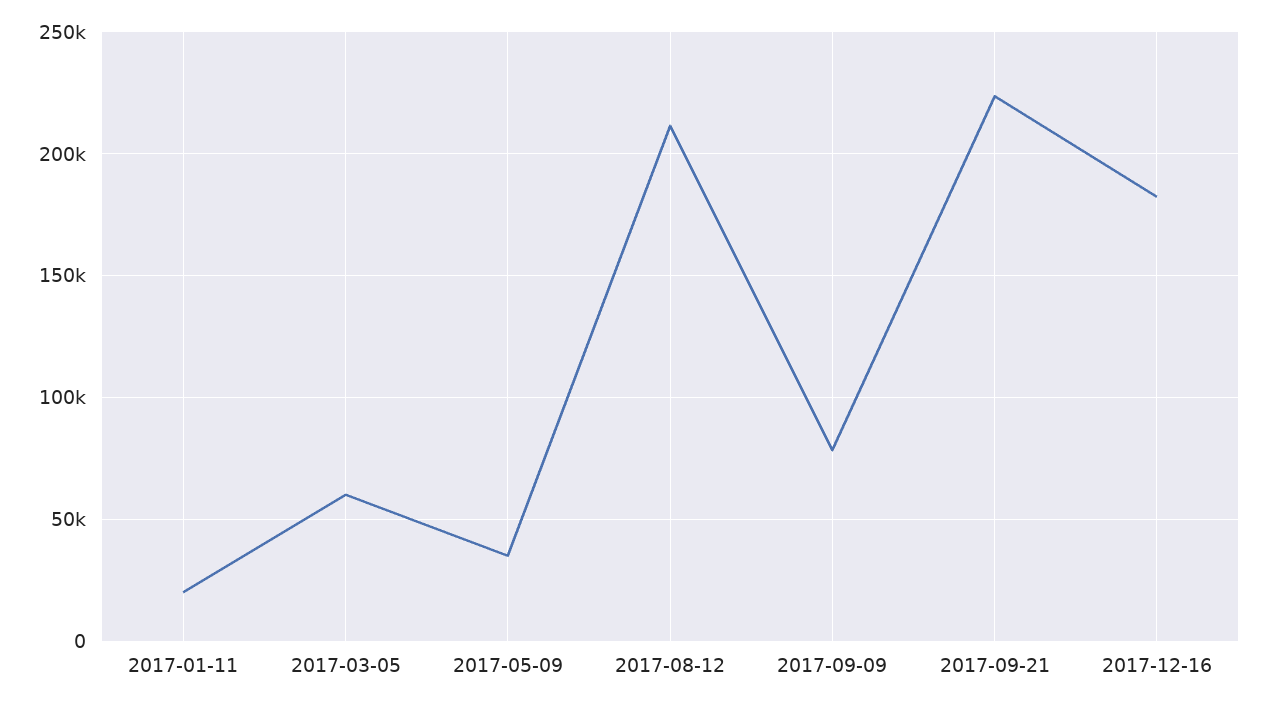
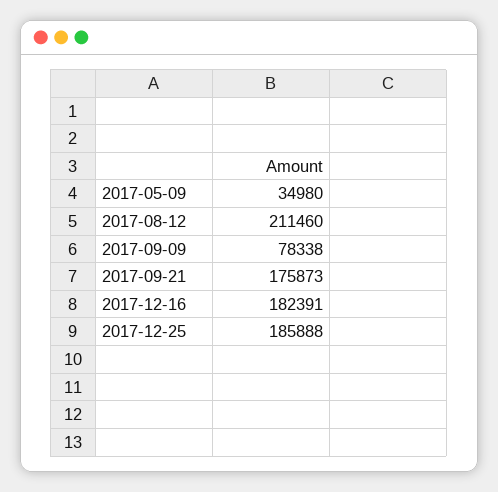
2017-01-11: 20000 -> none
2017-03-05: 60000 -> none
2017-09-21: 225000 -> 175873
2017-12-25: none -> 185888

